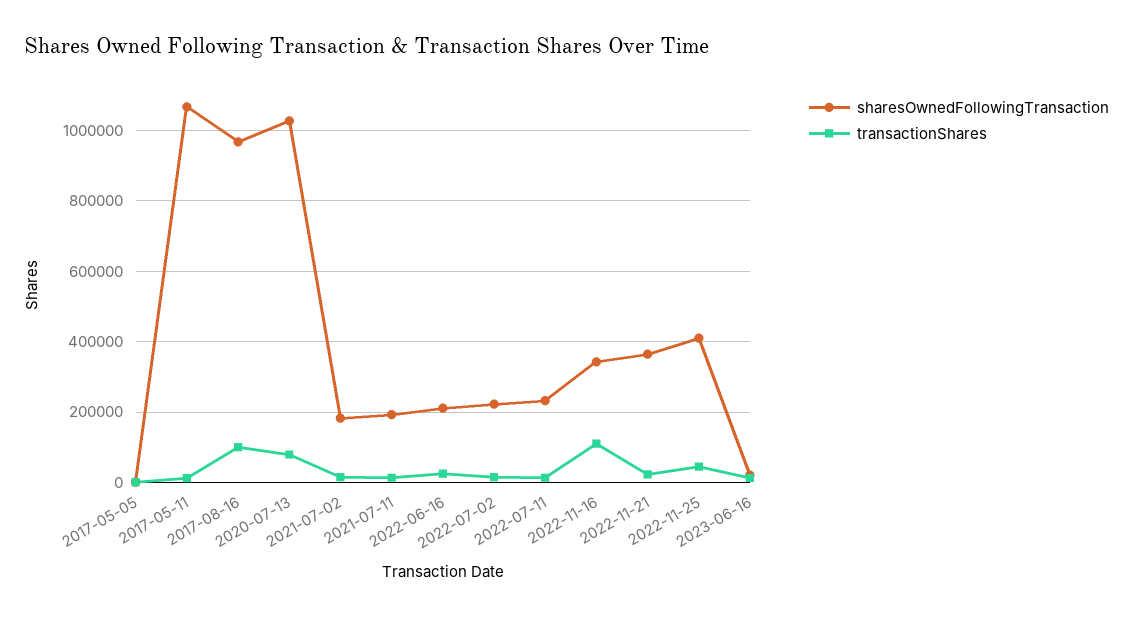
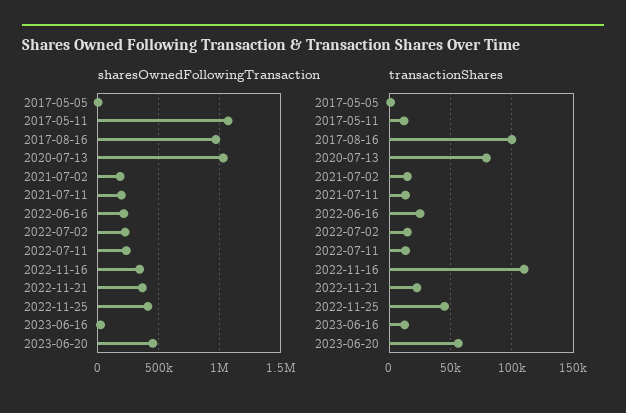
sharesOwnedFollowingTransaction, 2023-06-20: none -> 450000
transactionShares, 2023-06-20: none -> 55000

